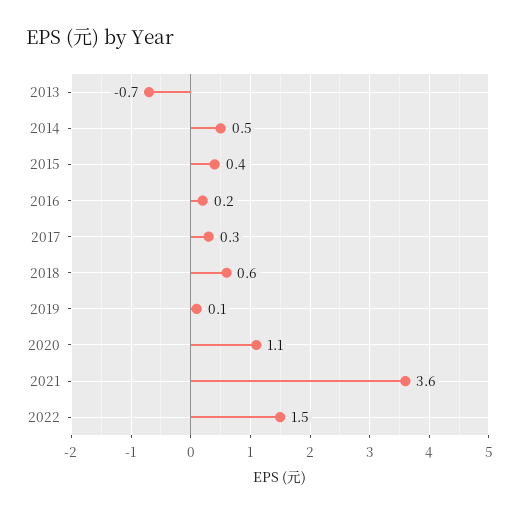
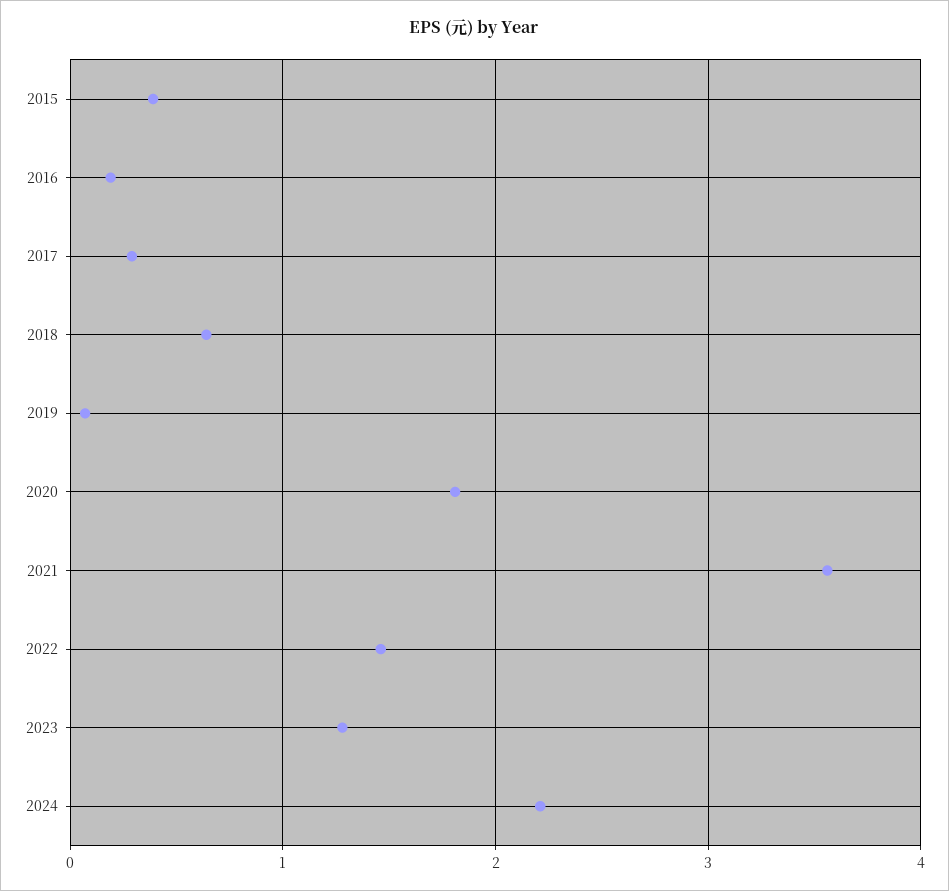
2013: -0.7 -> none
2014: 0.5 -> none
2020: 1.1 -> 1.8
2023: none -> 1.3
2024: none -> 2.2

